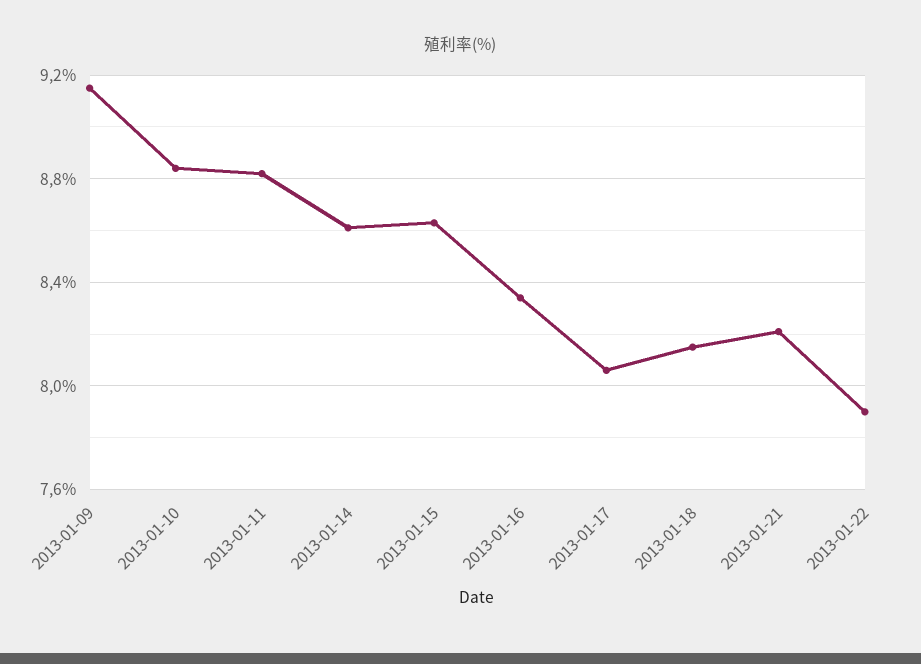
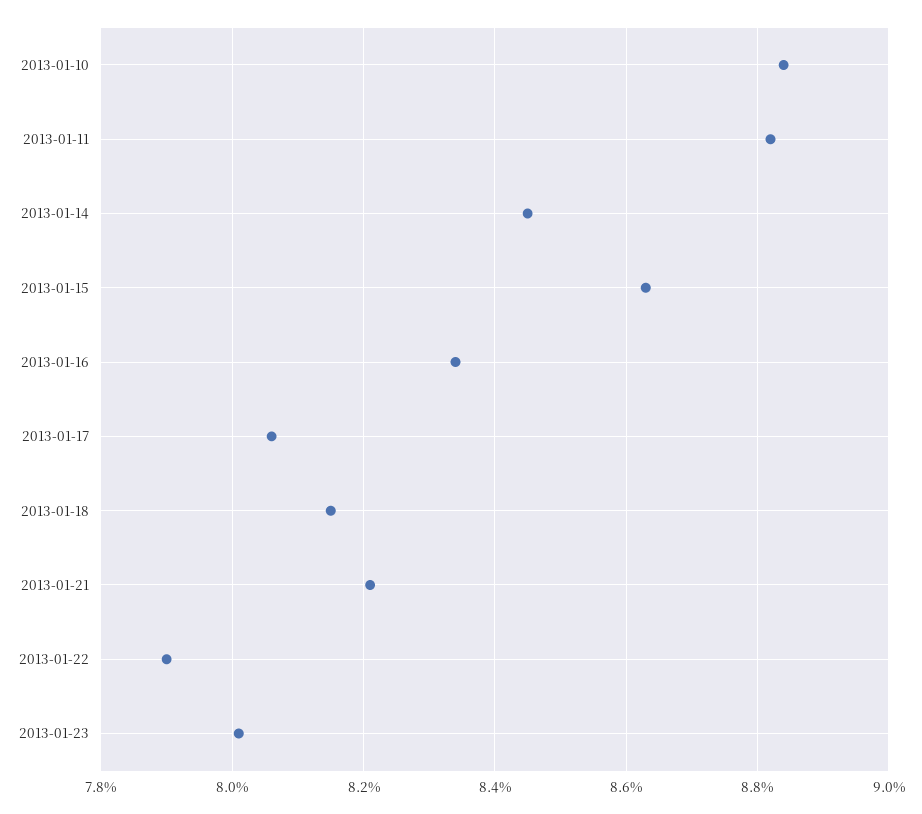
2013-01-09: 9.15 -> none
2013-01-14: 8.6 -> 8.45
2013-01-23: none -> 8

